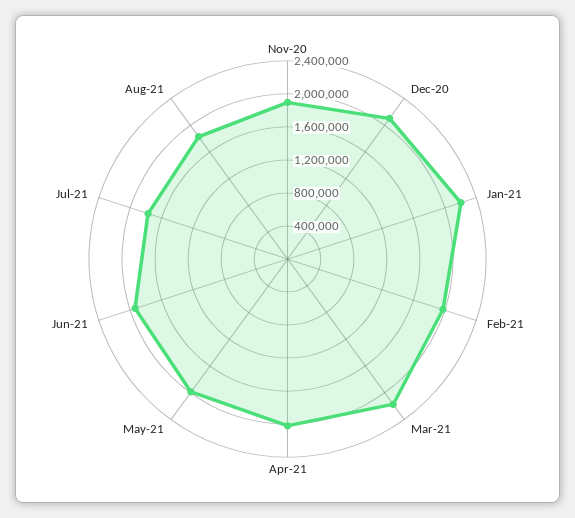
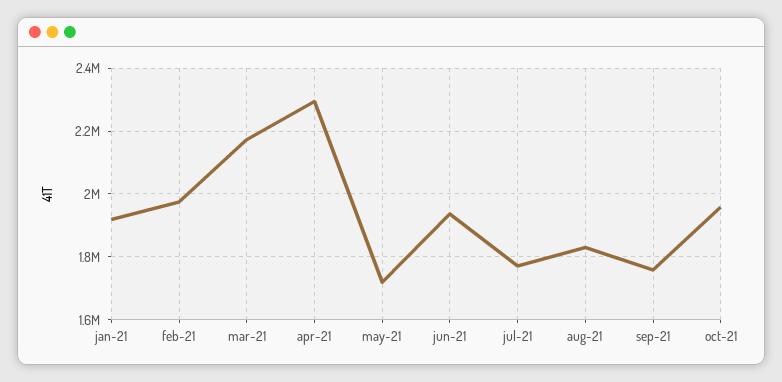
Nov-20: 1900000 -> none
Dec-20: 2100000 -> none
Jan-21: 2200000 -> 1920000
Apr-21: 2000000 -> 2300000
May-21: 2000000 -> 1720000
sep-21: none -> 1760000
oct-21: none -> 1960000

